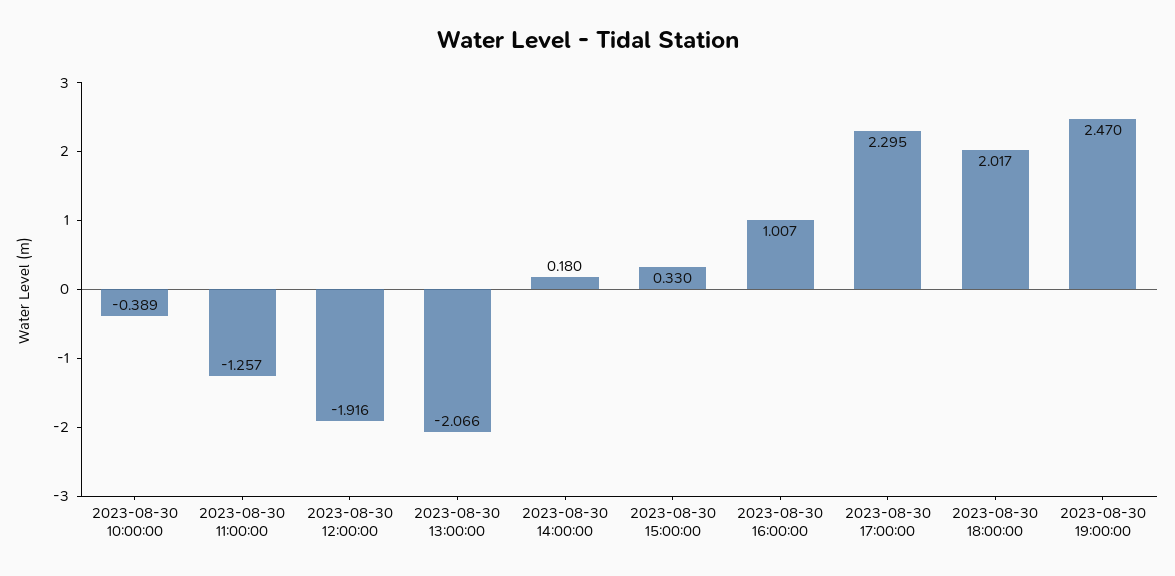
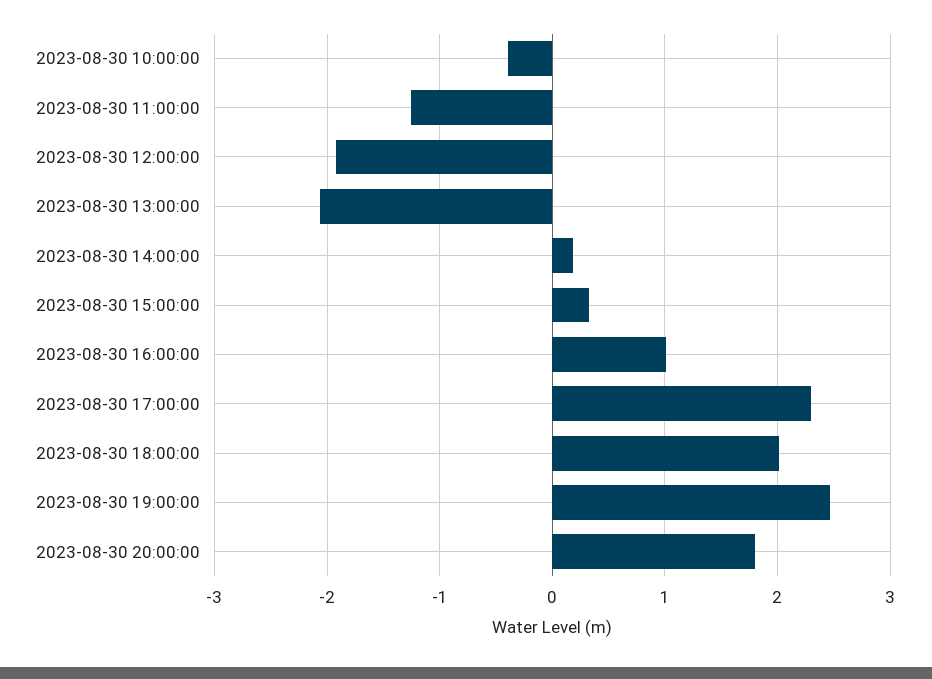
2023-08-30 20:00:00: none -> 1.8

